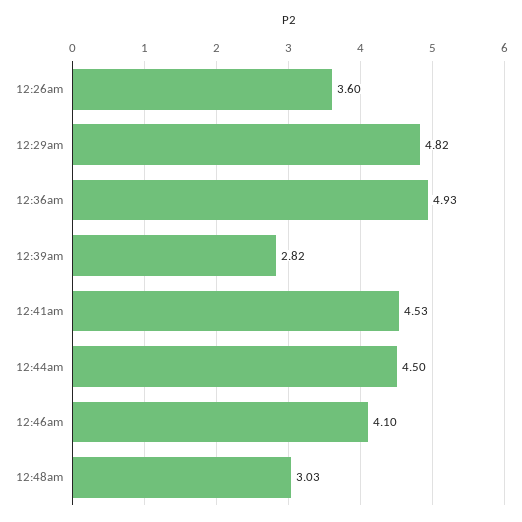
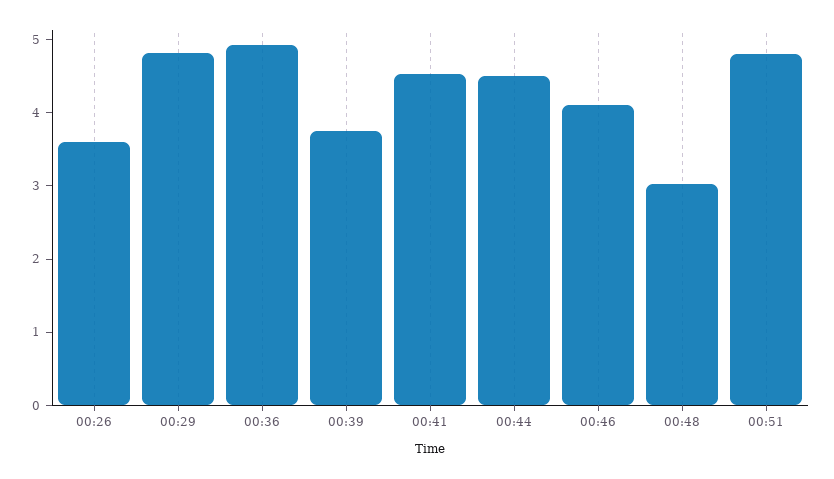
12:39am: 2.82 -> 3.8
00:51: none -> 4.8

